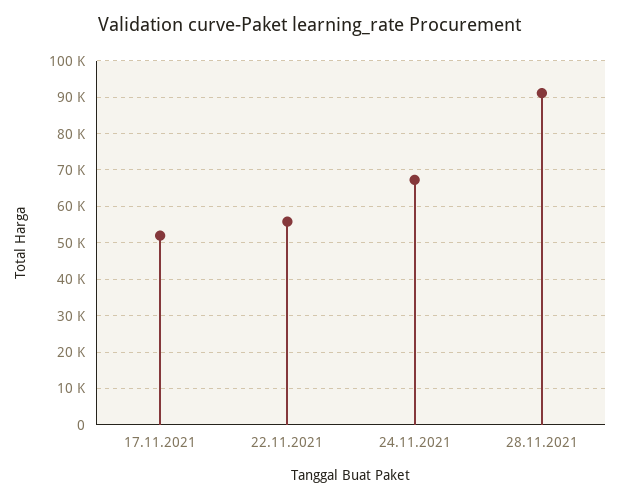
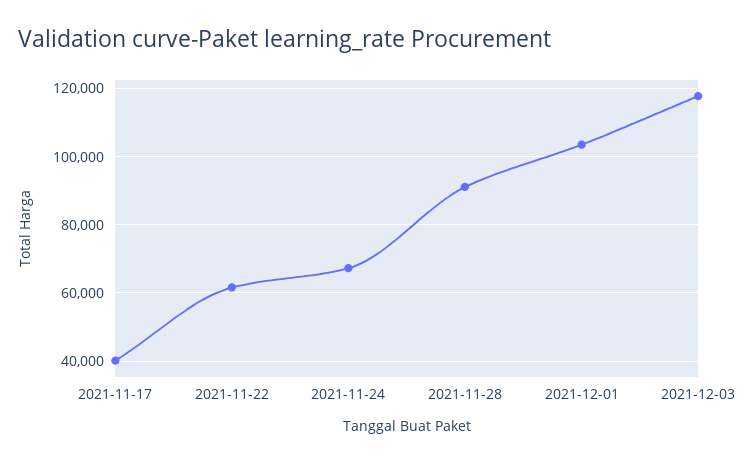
17.11.2021: 52000 -> 40000
22.11.2021: 56000 -> 62000
2021-12-01: none -> 104000
2021-12-03: none -> 118000

